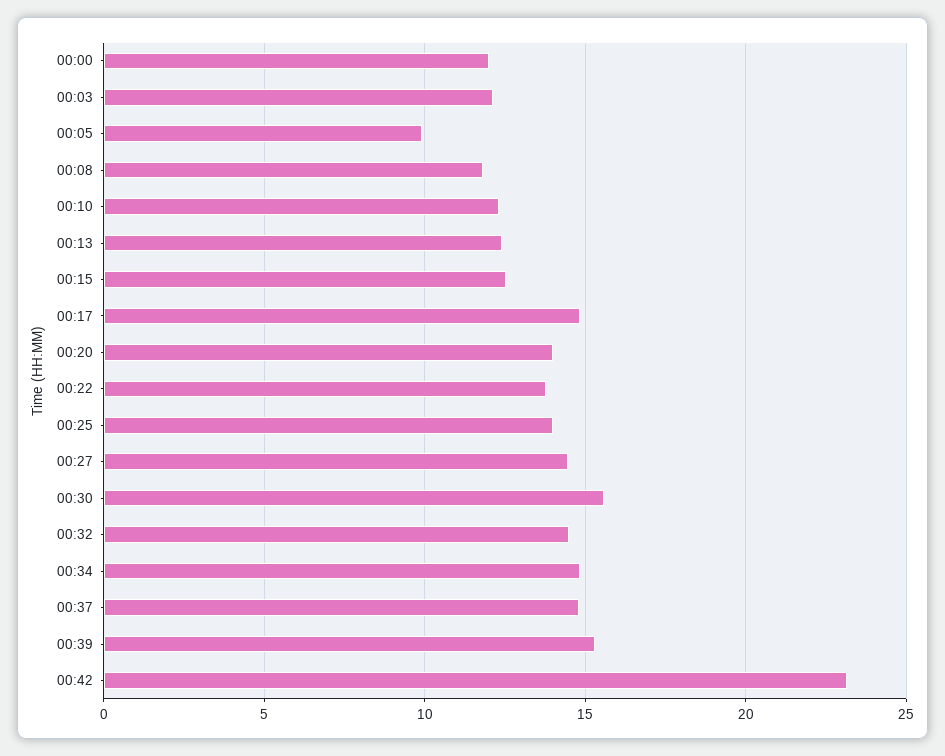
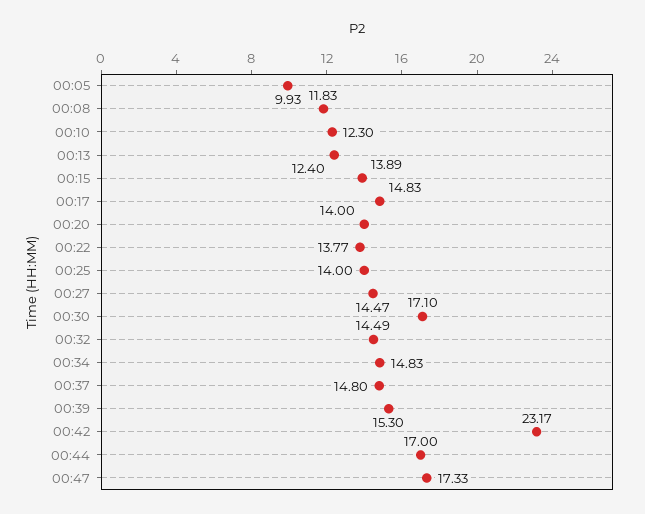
00:00: 12 -> none
00:03: 12 -> none
00:15: 12.5 -> 13.89
00:30: 15.5 -> 17.1
00:44: none -> 17
00:47: none -> 17.33

